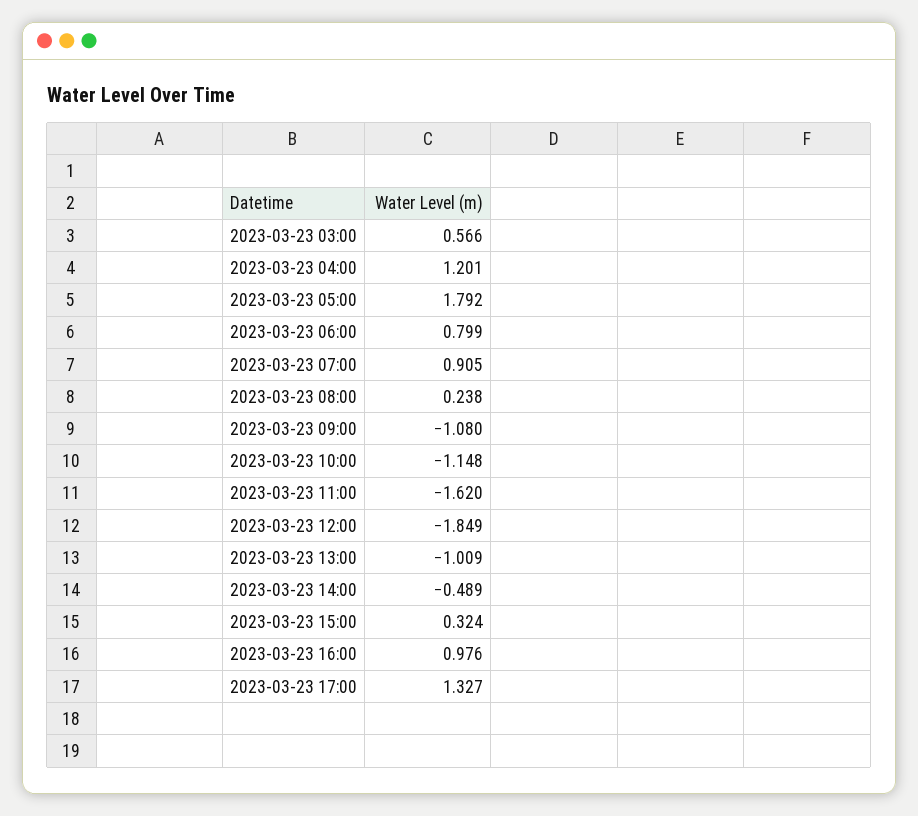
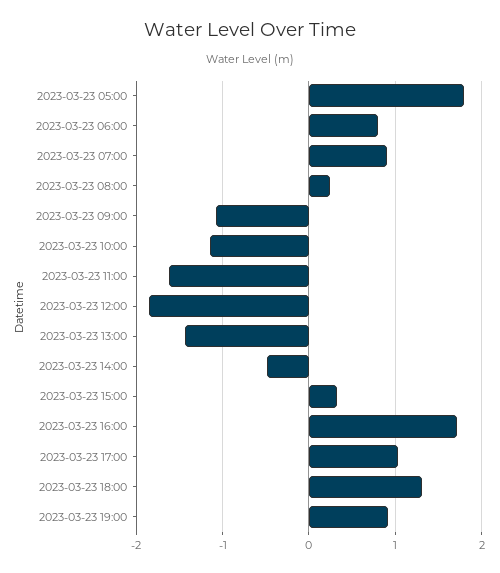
2023-03-23 03:00: 0.566 -> none
2023-03-23 04:00: 1.201 -> none
2023-03-23 13:00: -1.009 -> -1.4
2023-03-23 16:00: 0.976 -> 1.7
2023-03-23 17:00: 1.327 -> 1
2023-03-23 18:00: none -> 1.3
2023-03-23 19:00: none -> 0.9

